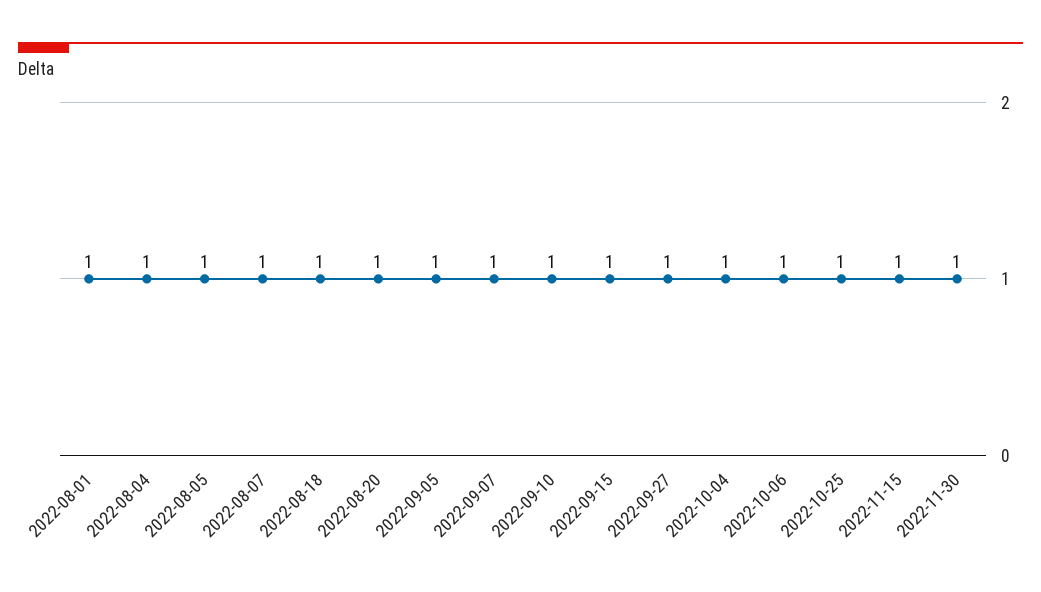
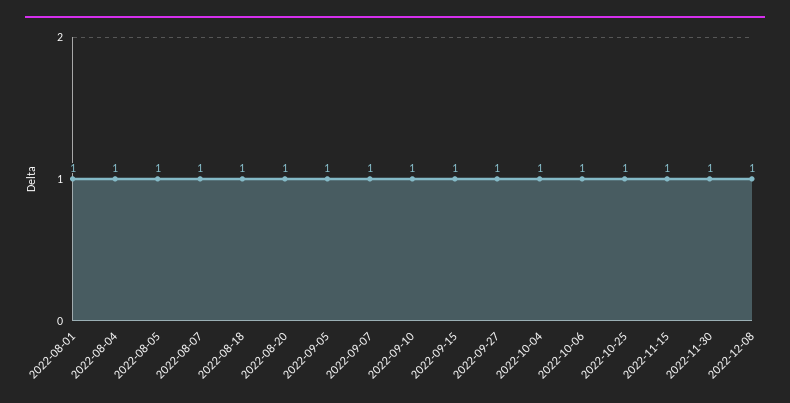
2022-12-08: none -> 1

